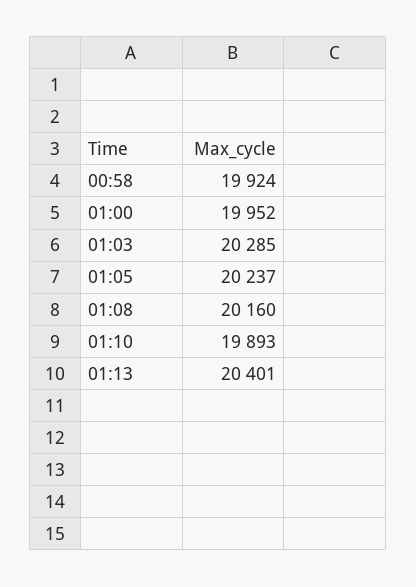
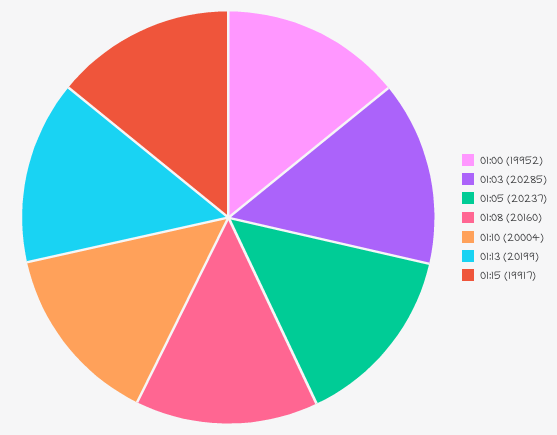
00:58: 19924 -> none
01:10: 19893 -> 20004
01:13: 20401 -> 20199
01:15: none -> 19917

